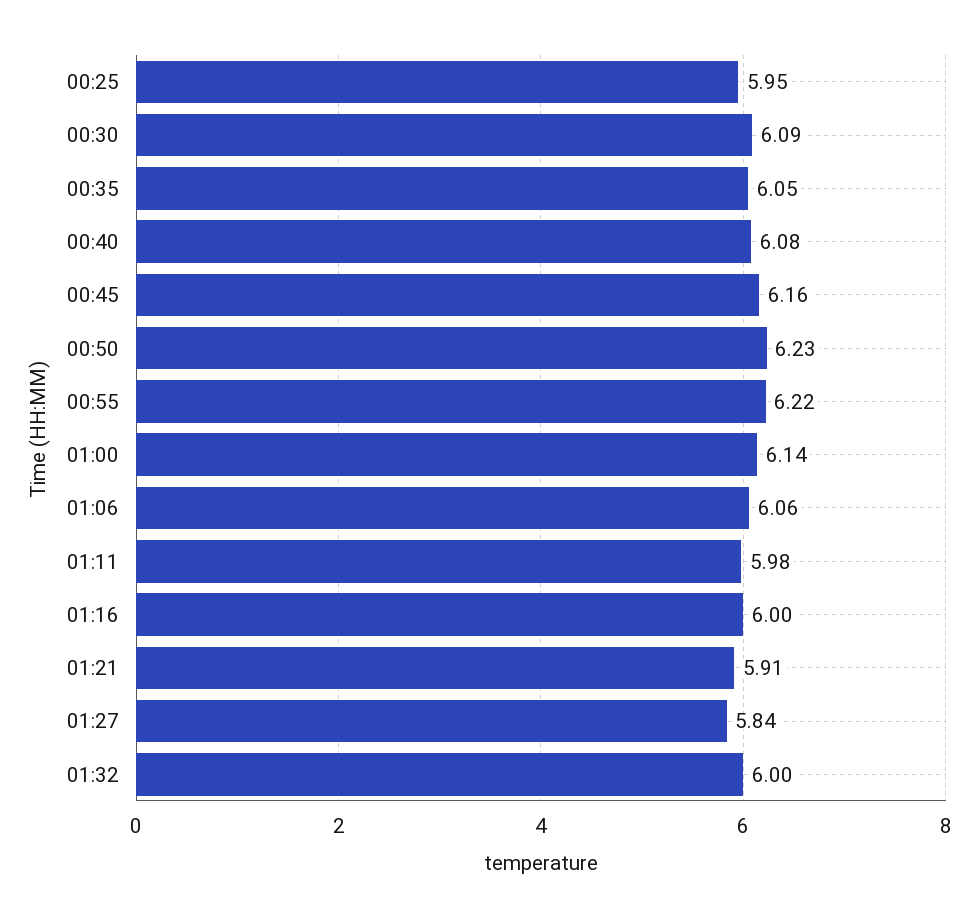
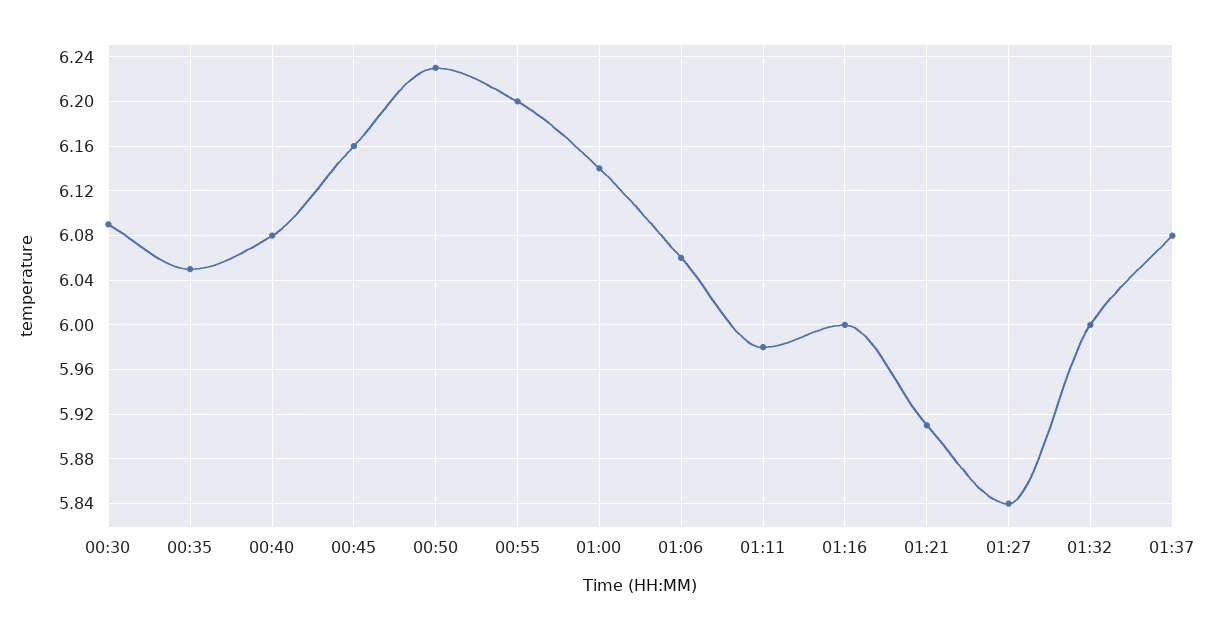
00:25: 5.95 -> none
00:55: 6.22 -> 6.2
01:37: none -> 6.08

